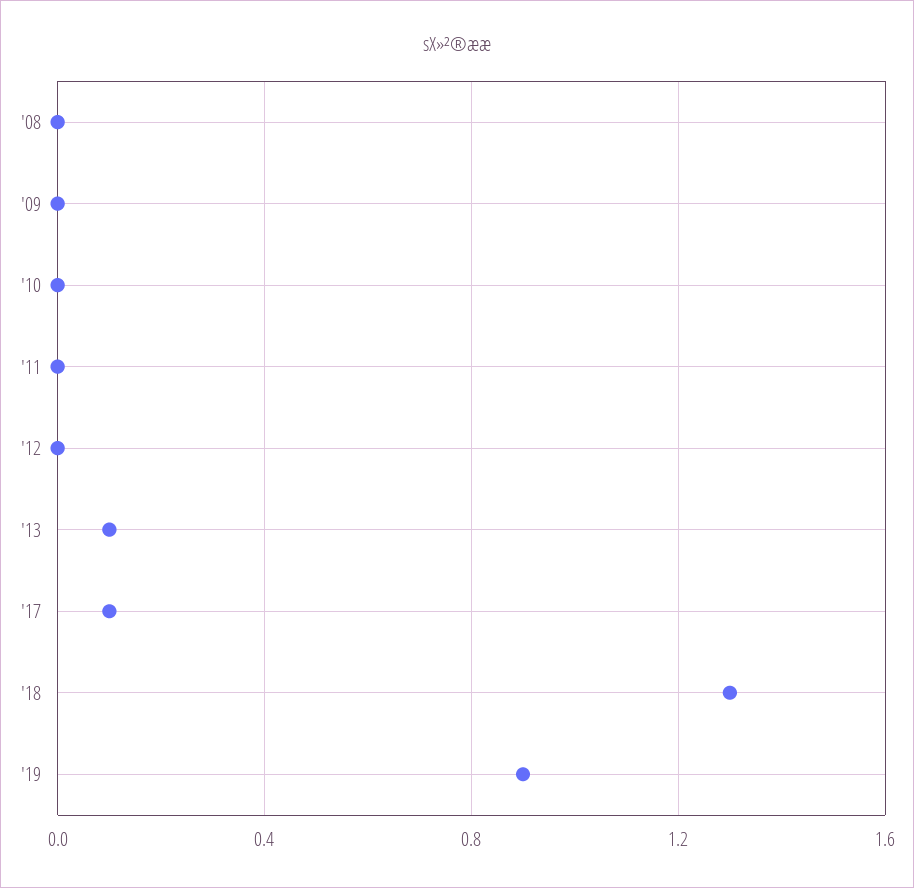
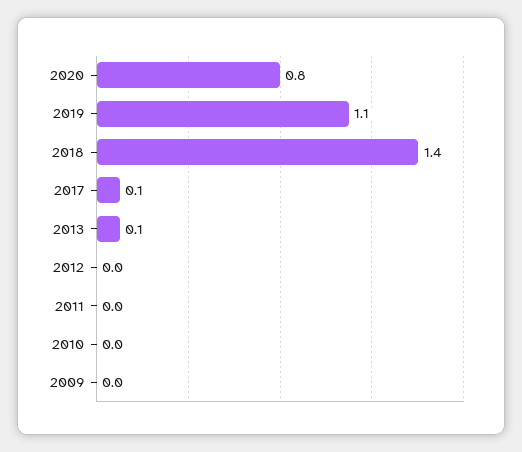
'08: 0 -> none
'18: 1.3 -> 1.4
'19: 0.9 -> 1.1
2020: none -> 0.8

